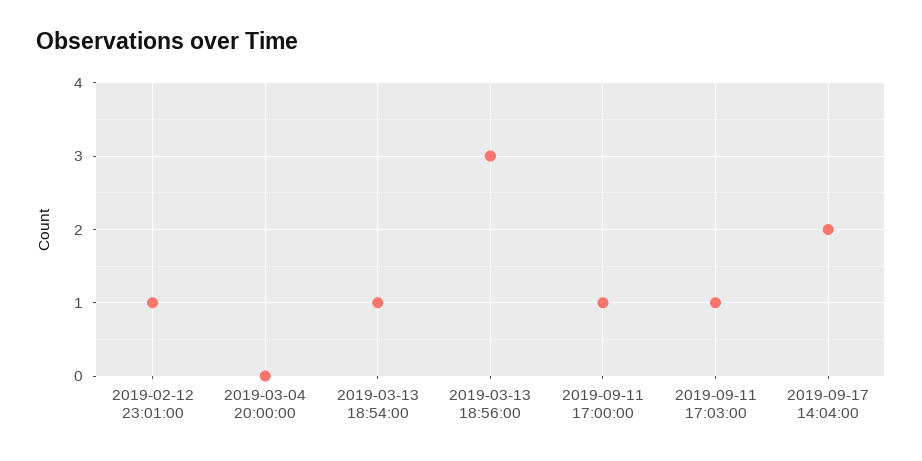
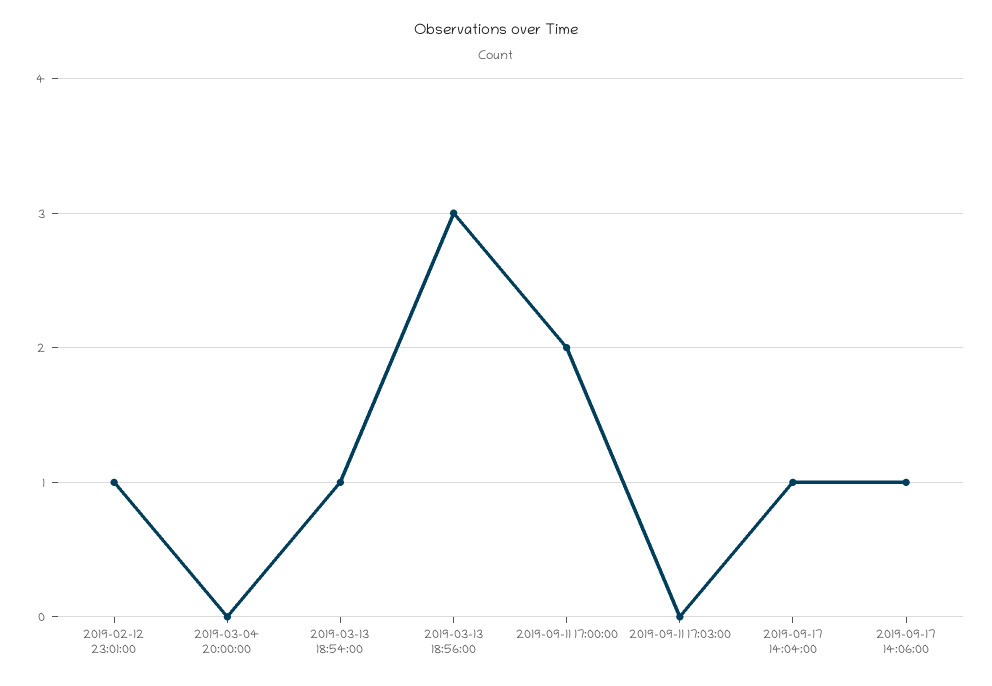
2019-09-11 17:00:00: 1 -> 2
2019-09-11 17:03:00: 1 -> 0
2019-09-17 14:04:00: 2 -> 1
2019-09-17 14:06:00: none -> 1

